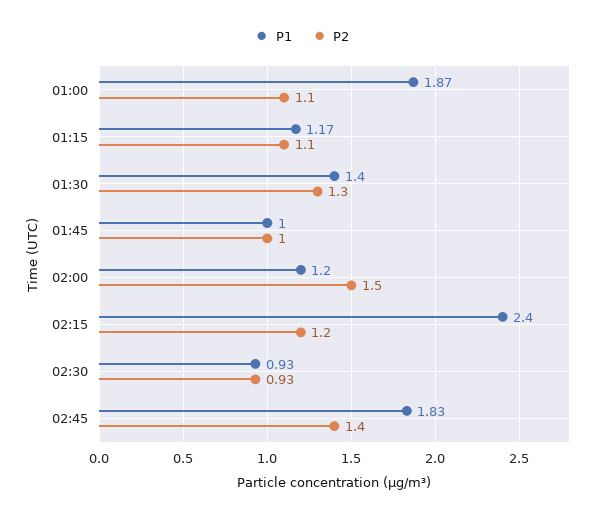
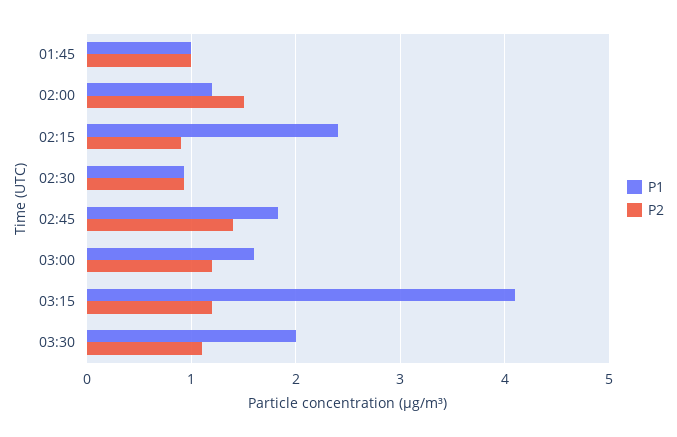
P1, 01:00: 1.87 -> none
P2, 01:00: 1.1 -> none
P1, 01:15: 1.17 -> none
P2, 01:15: 1.1 -> none
P1, 01:30: 1.4 -> none
P2, 01:30: 1.3 -> none
P2, 02:15: 1.2 -> 0.9
P1, 03:00: none -> 1.6
P2, 03:00: none -> 1.2
P1, 03:15: none -> 4.1
P2, 03:15: none -> 1.2
P1, 03:30: none -> 2
P2, 03:30: none -> 1.1

